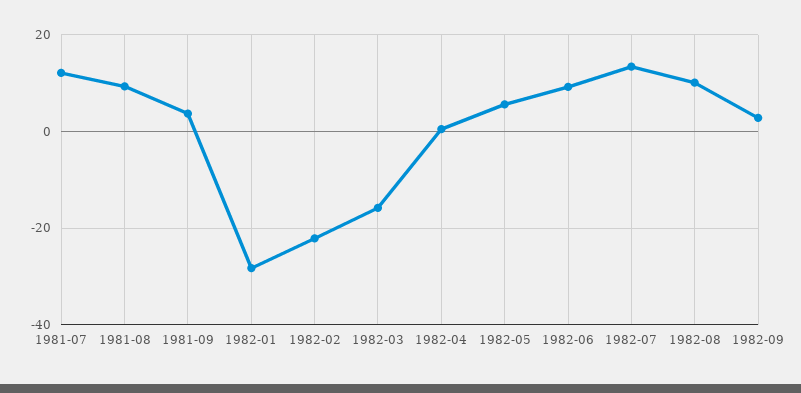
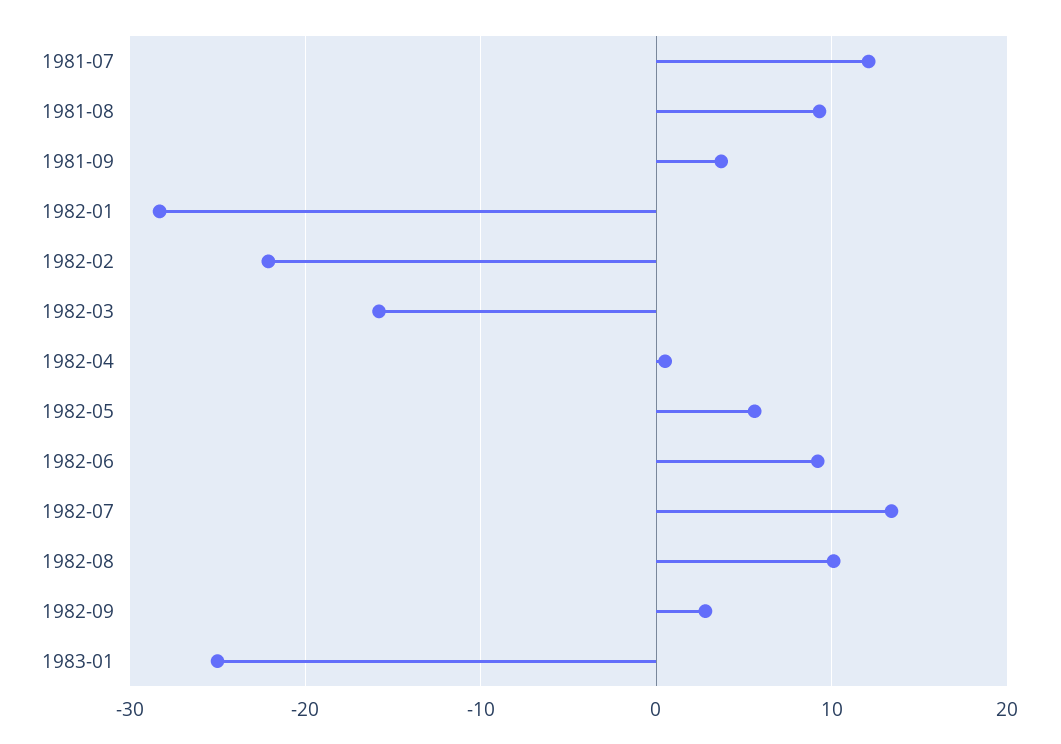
1983-01: none -> -25

